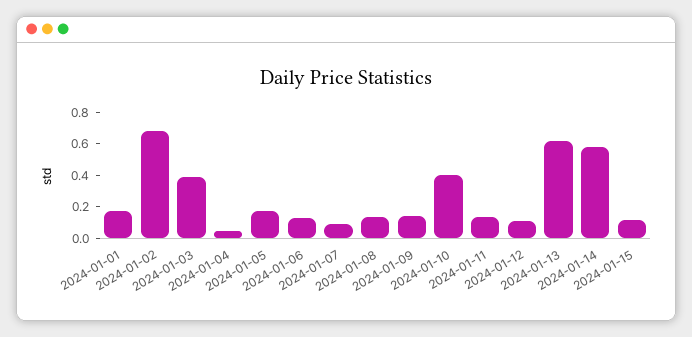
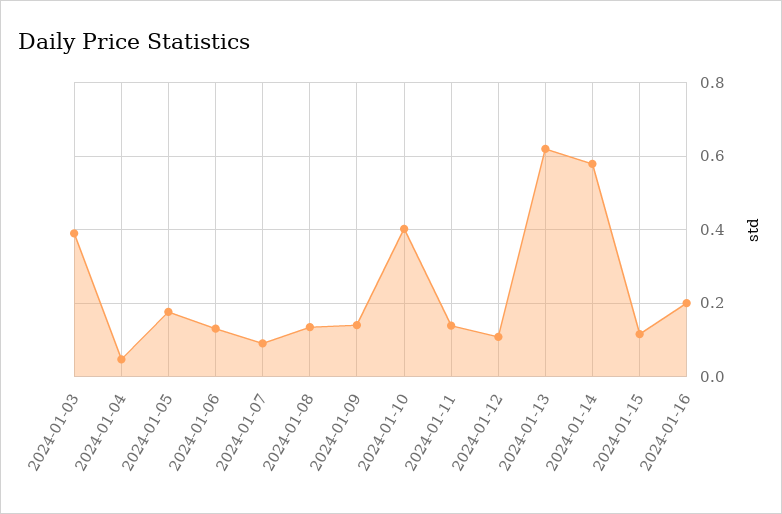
2024-01-01: 0.2 -> none
2024-01-02: 0.7 -> none
2024-01-16: none -> 0.2

